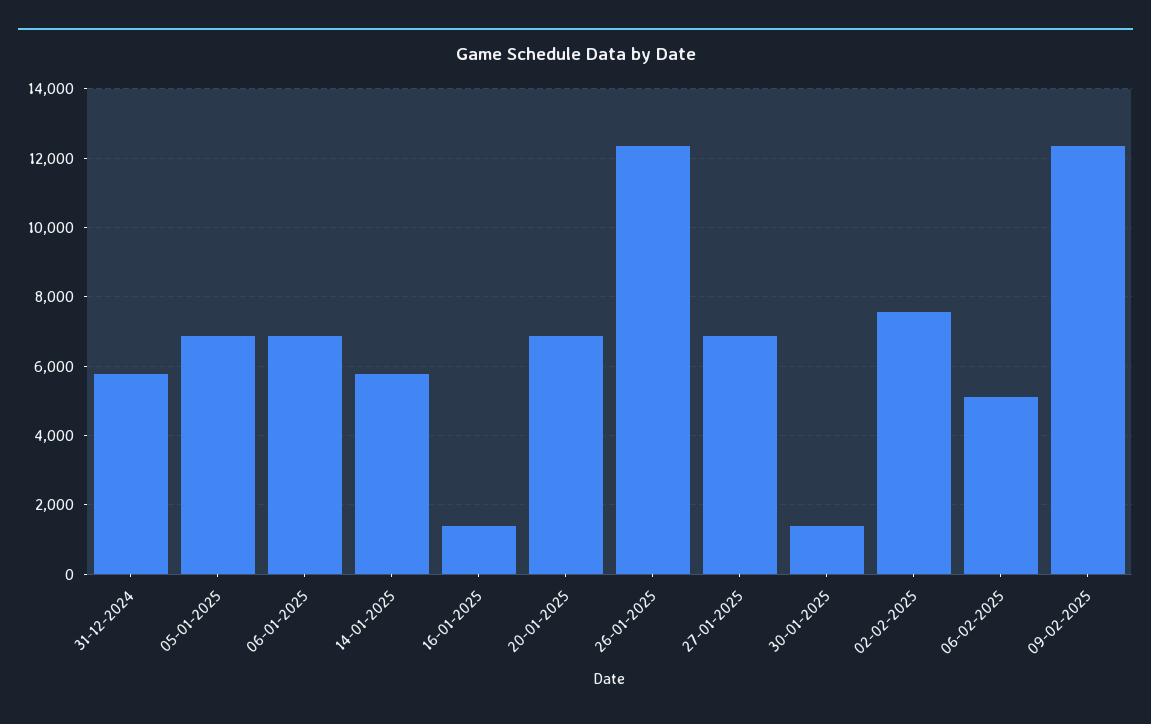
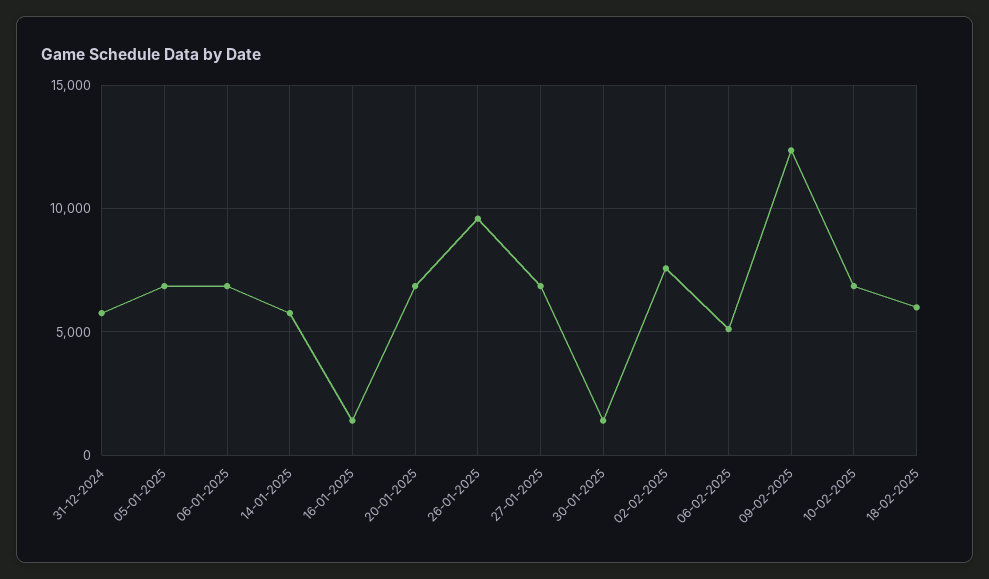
26-01-2025: 12400 -> 9500
10-02-2025: none -> 7000
18-02-2025: none -> 6000

